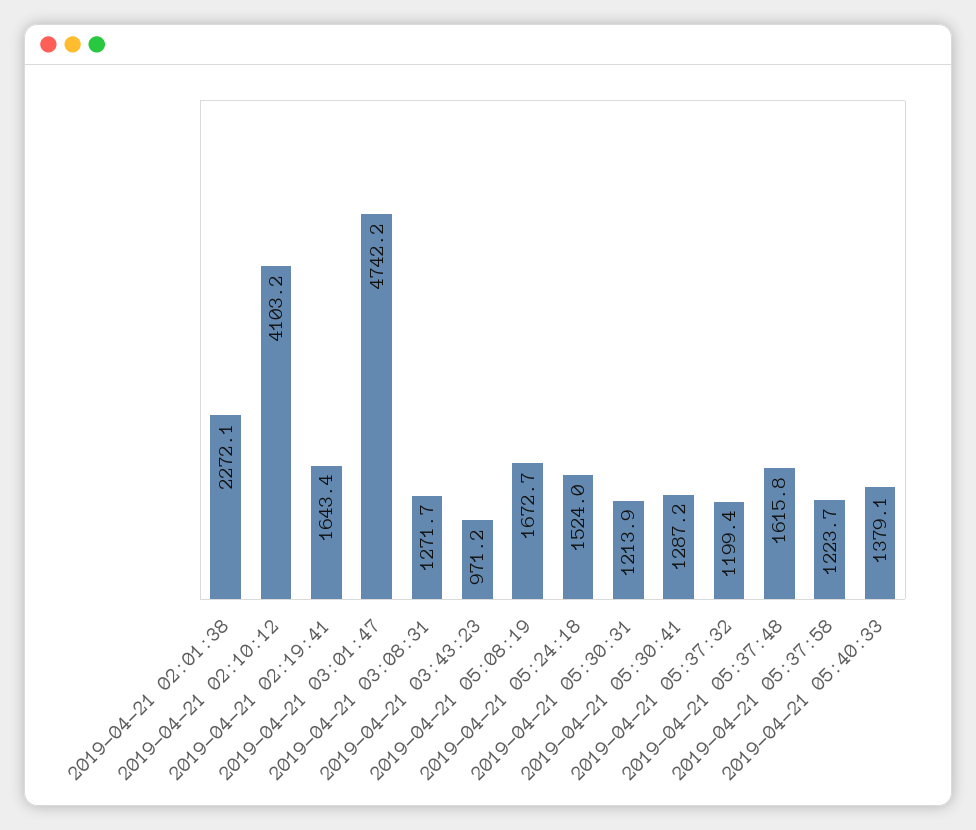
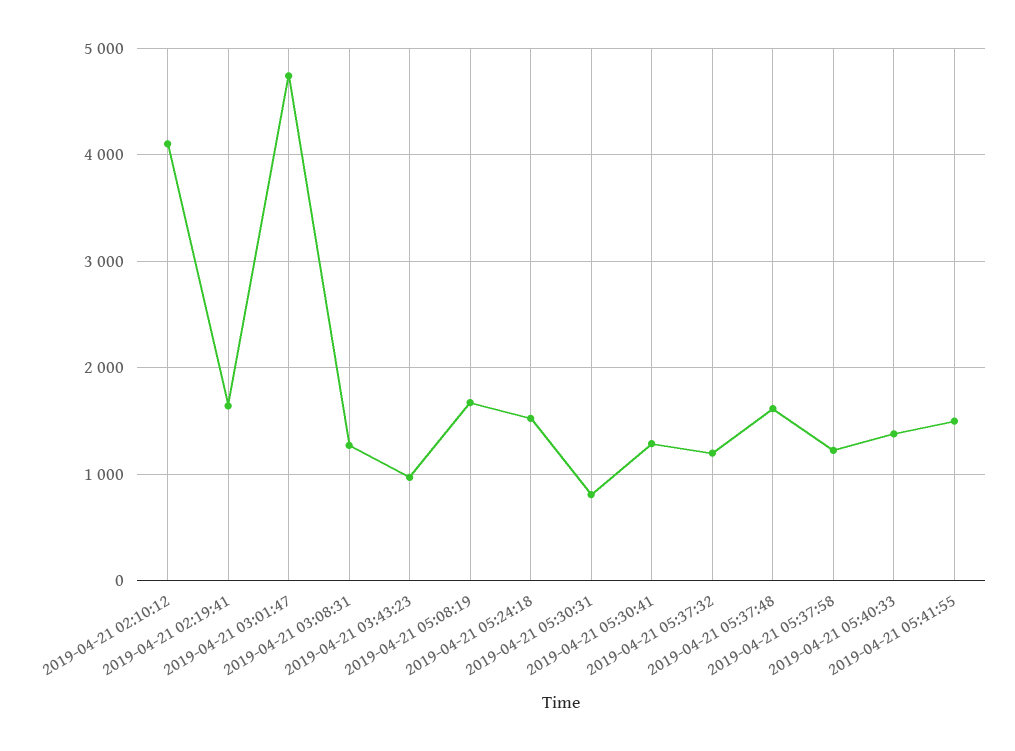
2019-04-21 02:01:38: 2272.1 -> none
2019-04-21 05:30:31: 1213.9 -> 800
2019-04-21 05:41:55: none -> 1500

